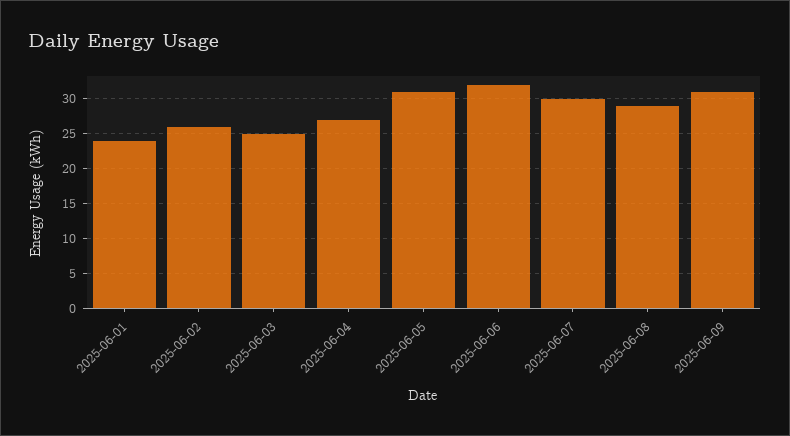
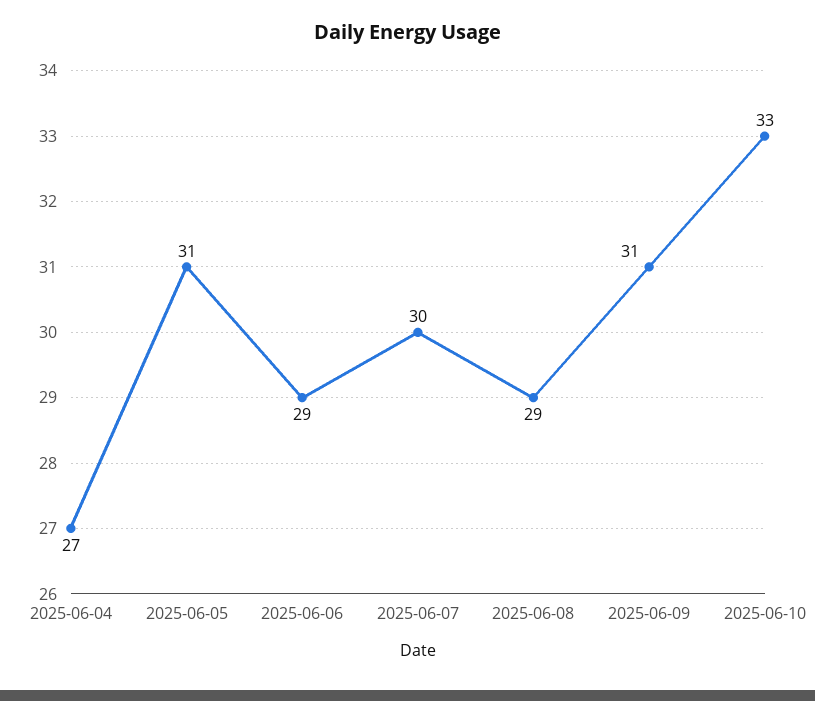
2025-06-01: 24 -> none
2025-06-02: 26 -> none
2025-06-03: 25 -> none
2025-06-06: 32 -> 29
2025-06-10: none -> 33

